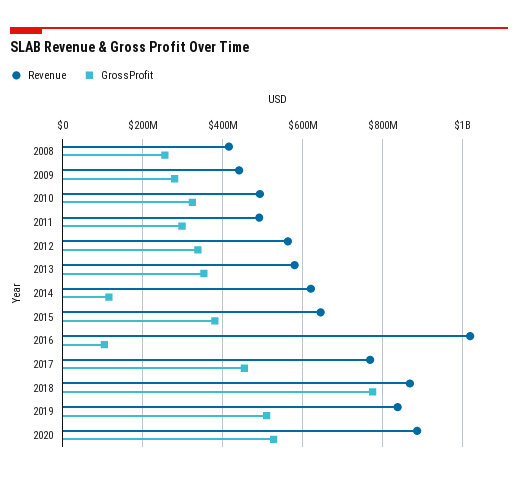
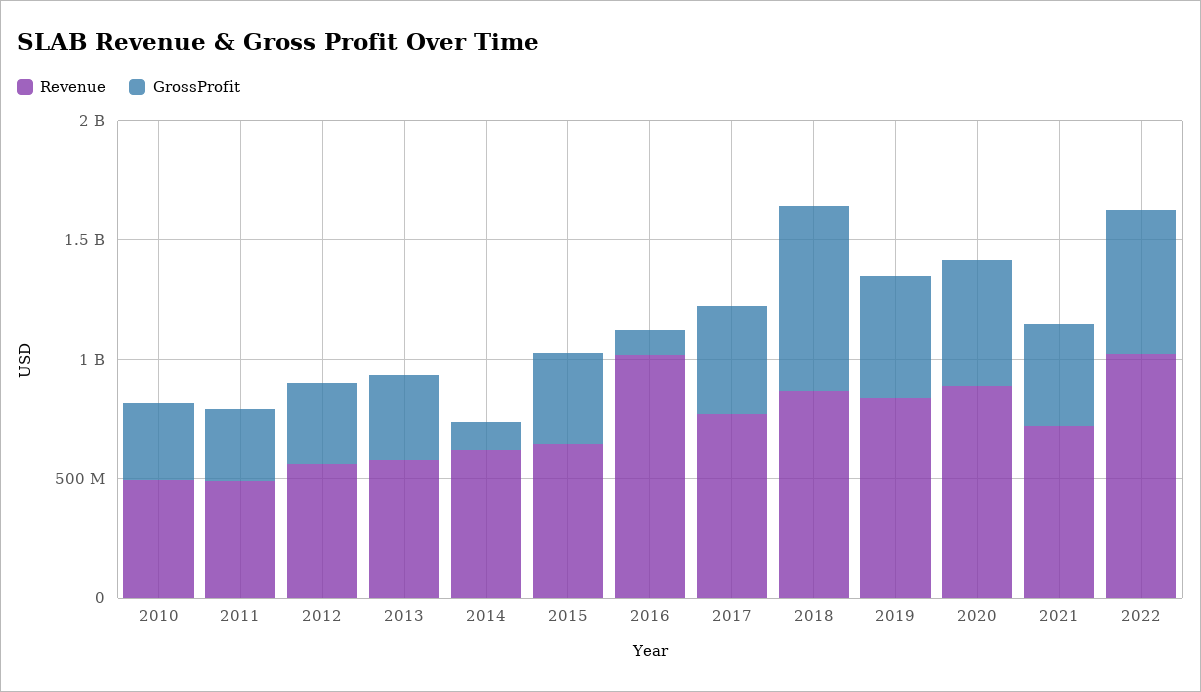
Revenue, 2008: 420000000 -> none
GrossProfit, 2008: 260000000 -> none
Revenue, 2009: 440000000 -> none
GrossProfit, 2009: 280000000 -> none
Revenue, 2021: none -> 700000000
GrossProfit, 2021: none -> 400000000
Revenue, 2022: none -> 1000000000
GrossProfit, 2022: none -> 600000000

